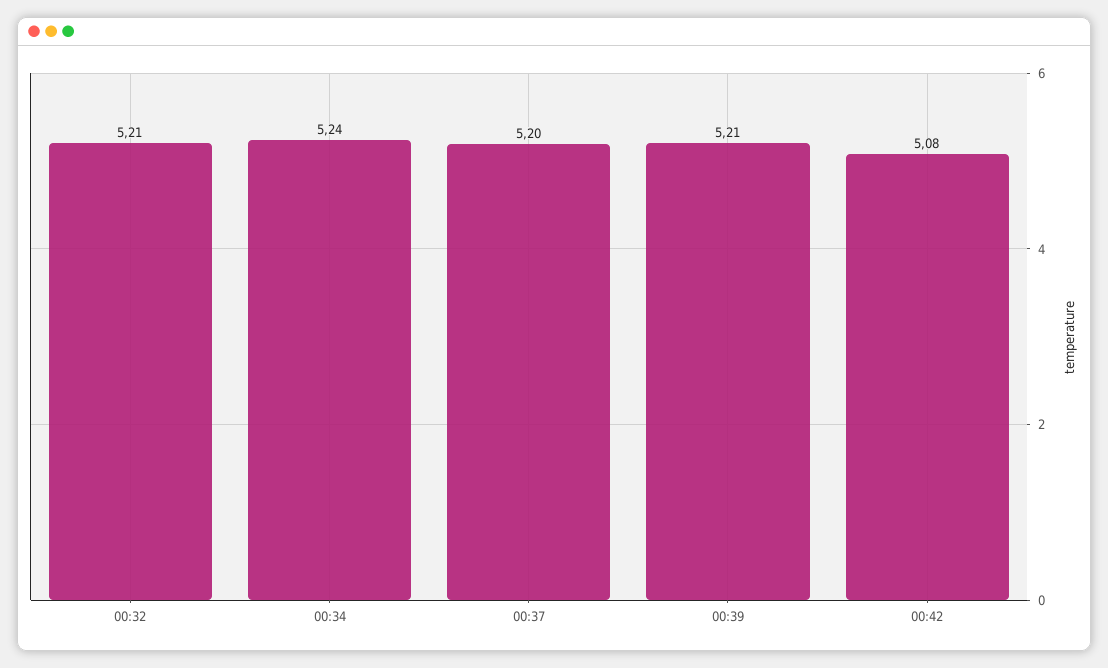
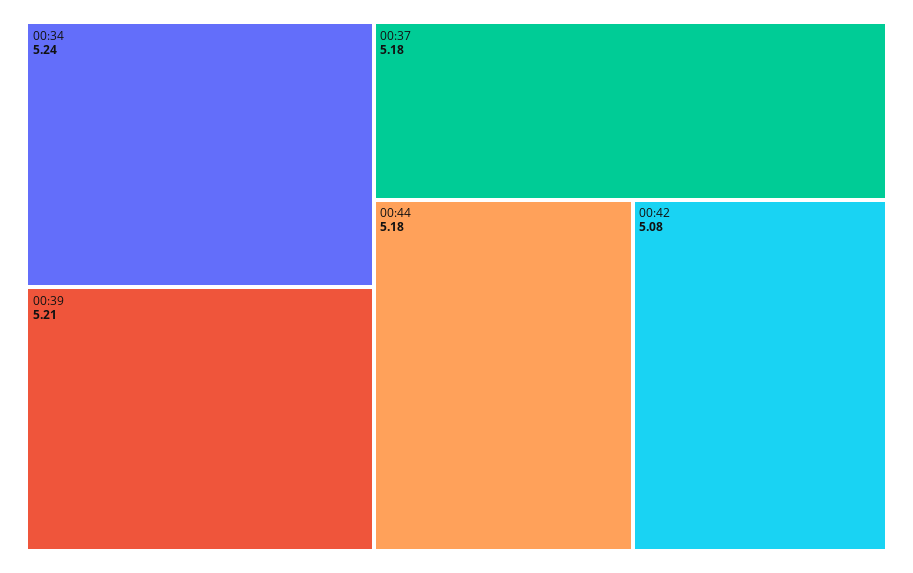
00:32: 5.21 -> none
00:37: 5.2 -> 5.18
00:44: none -> 5.18

